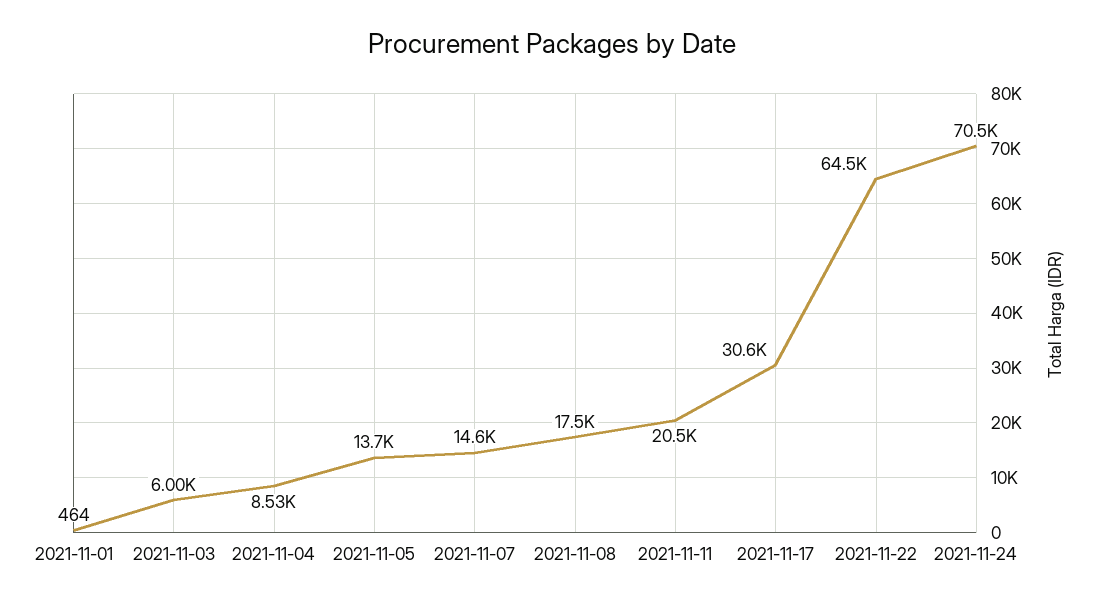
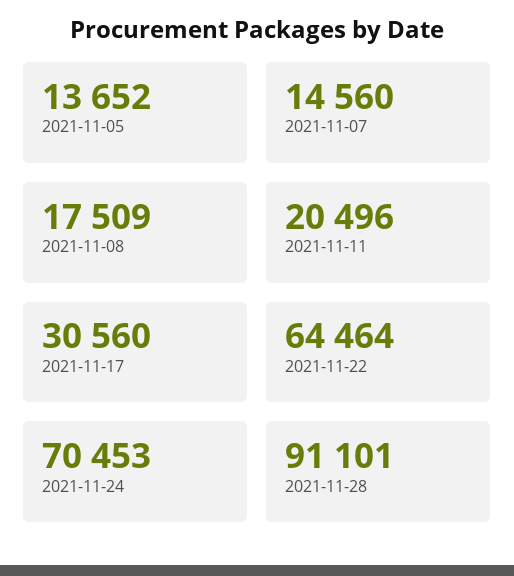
2021-11-01: 464 -> none
2021-11-03: 6000 -> none
2021-11-04: 8530 -> none
2021-11-28: none -> 91101

